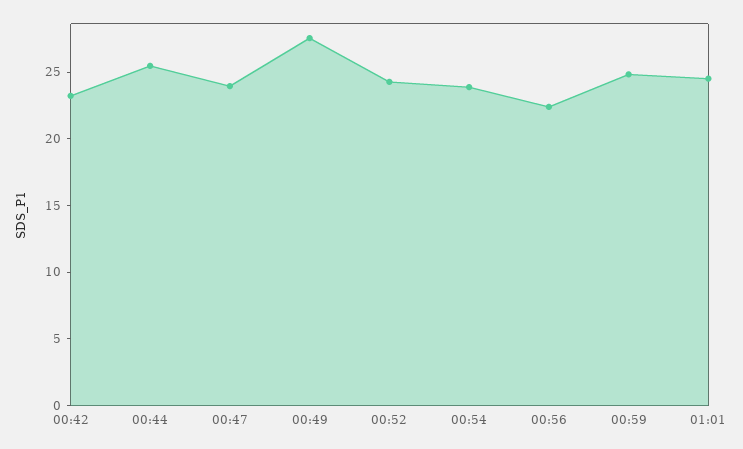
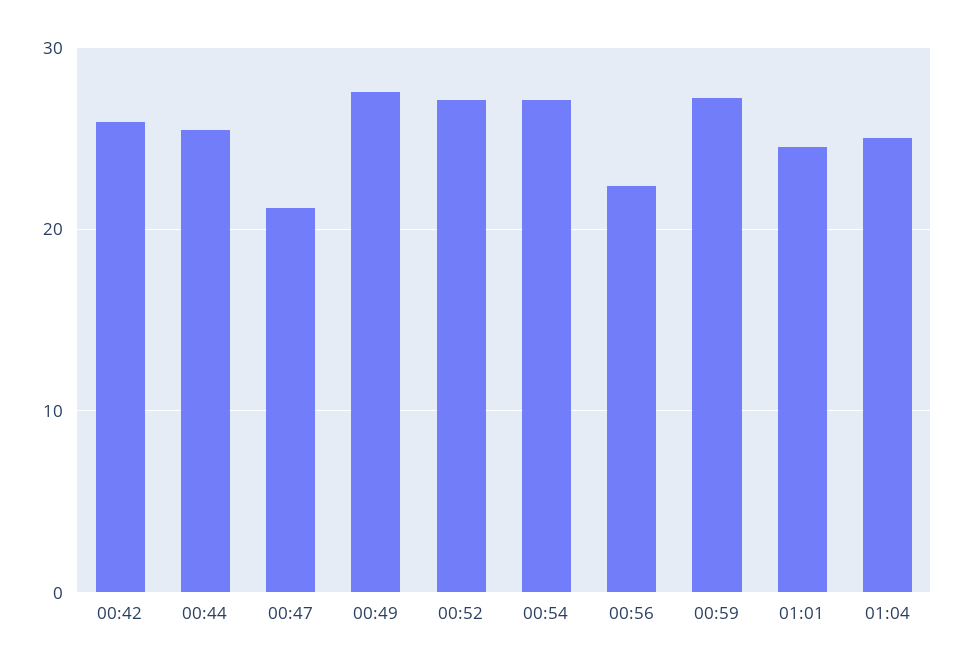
00:42: 23 -> 26
00:47: 24 -> 21
00:52: 24 -> 27
00:54: 24 -> 27
00:59: 25 -> 27
01:04: none -> 25

